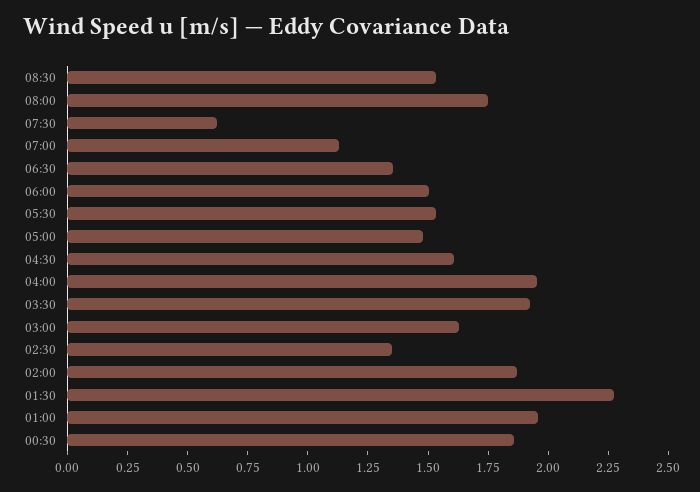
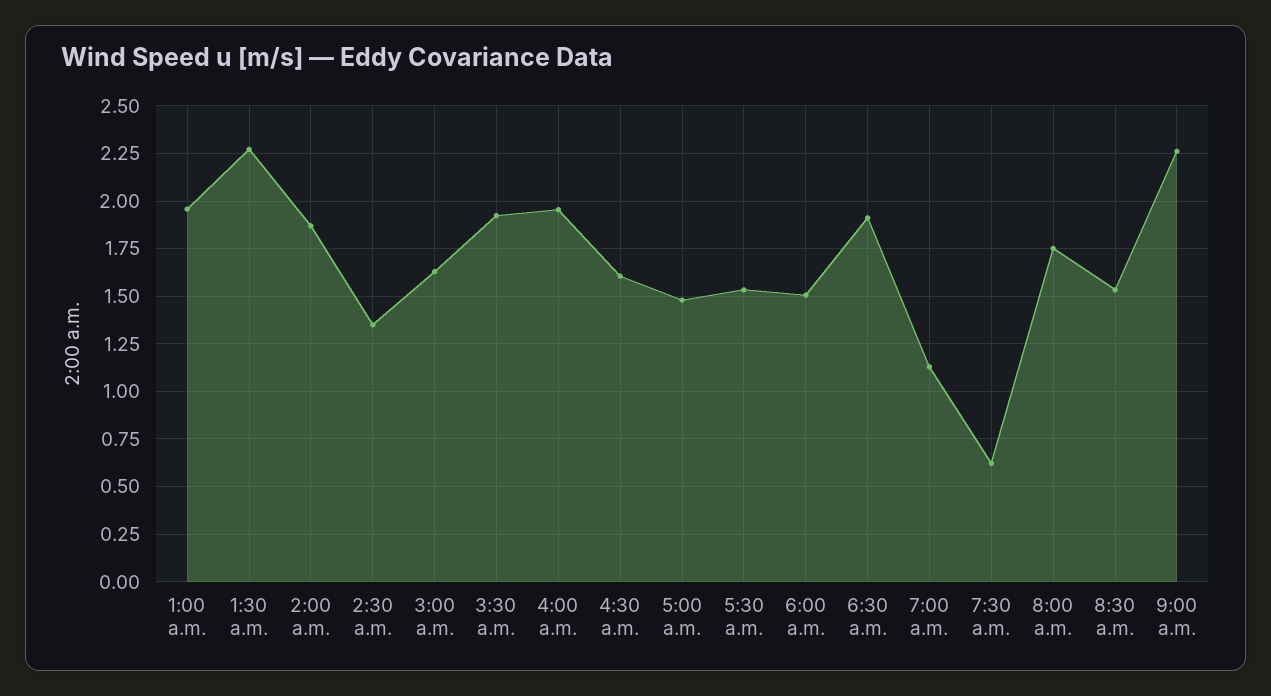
06:30: 1.35 -> 1.9
00:30: 1.85 -> none
9:00 a.m.: none -> 2.25

